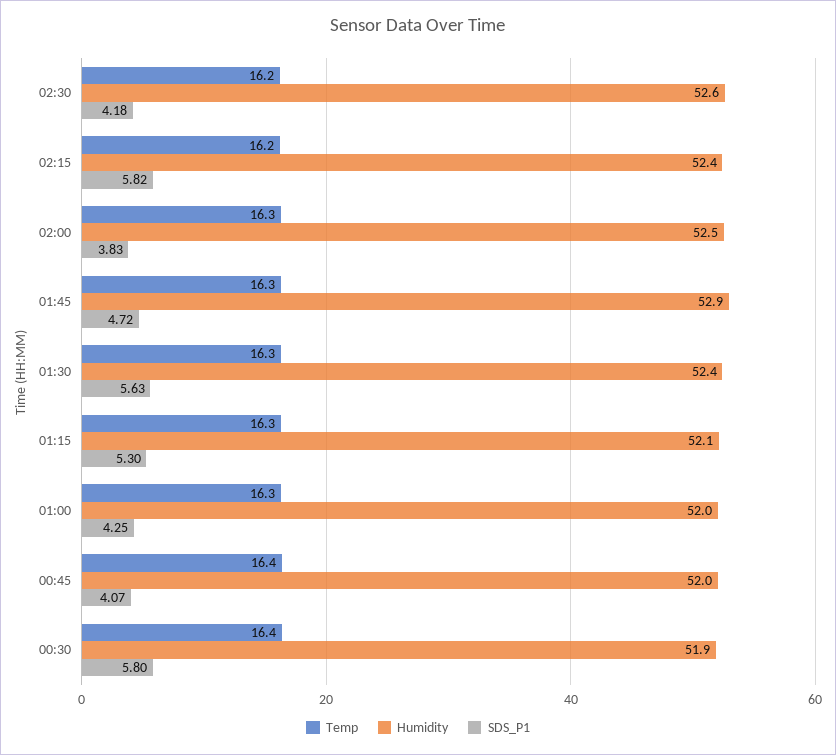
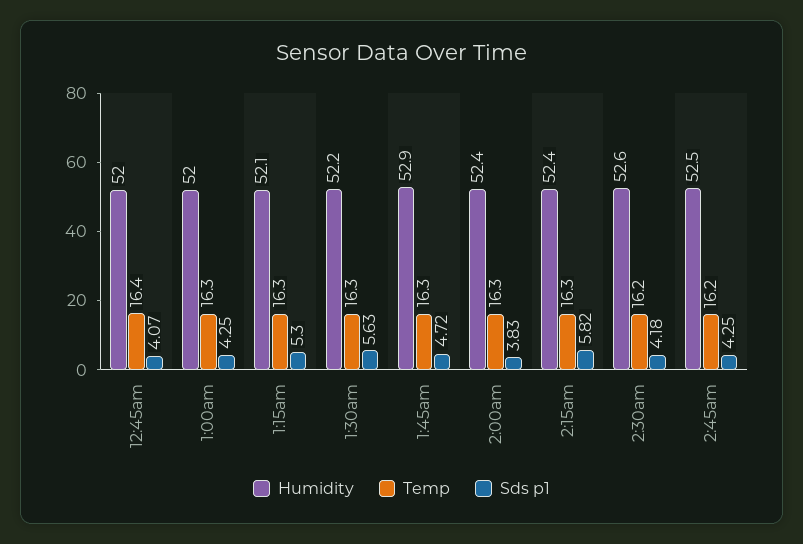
Temp, 02:15: 16.2 -> 16.3
Humidity, 02:00: 52.5 -> 52.4
Humidity, 01:30: 52.4 -> 52.2
Temp, 00:30: 16.4 -> none
Humidity, 00:30: 51.9 -> none
SDS_P1, 00:30: 5.8 -> none
Humidity, 2:45am: none -> 52.5
Temp, 2:45am: none -> 16.2
SDS_P1, 2:45am: none -> 4.25

